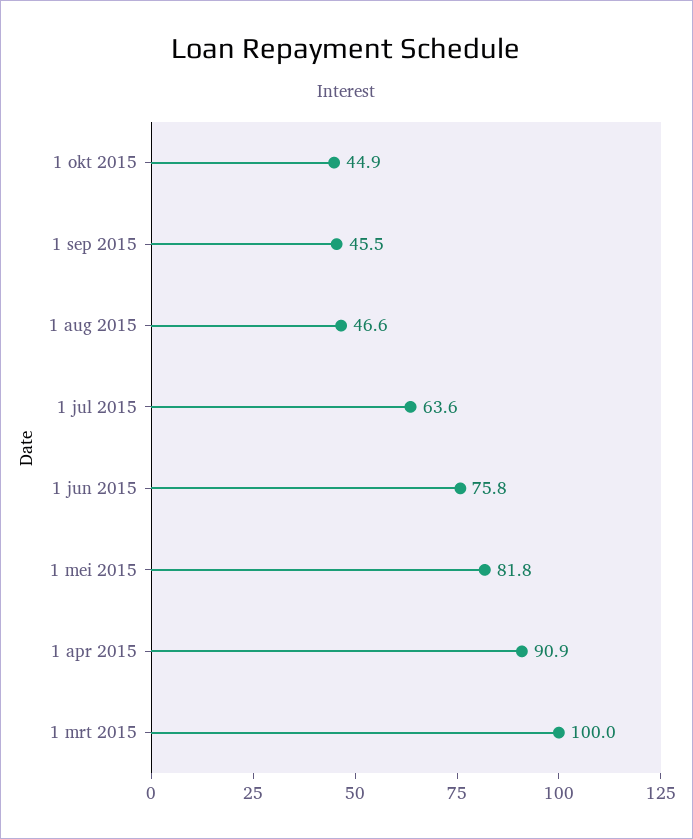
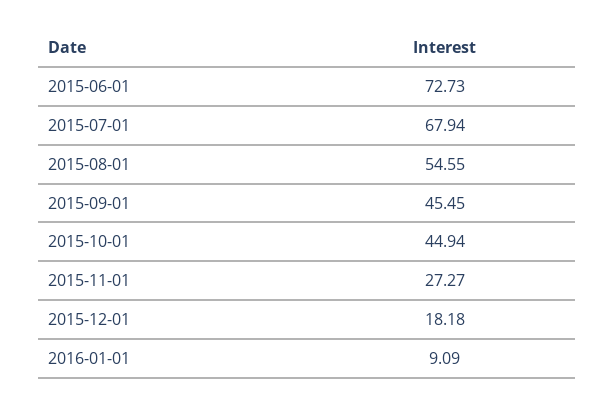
1 aug 2015: 46.6 -> 54.55
1 jul 2015: 63.6 -> 67.94
1 jun 2015: 75.8 -> 72.73
1 mei 2015: 81.8 -> none
1 apr 2015: 90.9 -> none
1 mrt 2015: 100 -> none
2015-11-01: none -> 27.27
2015-12-01: none -> 18.18
2016-01-01: none -> 9.09

